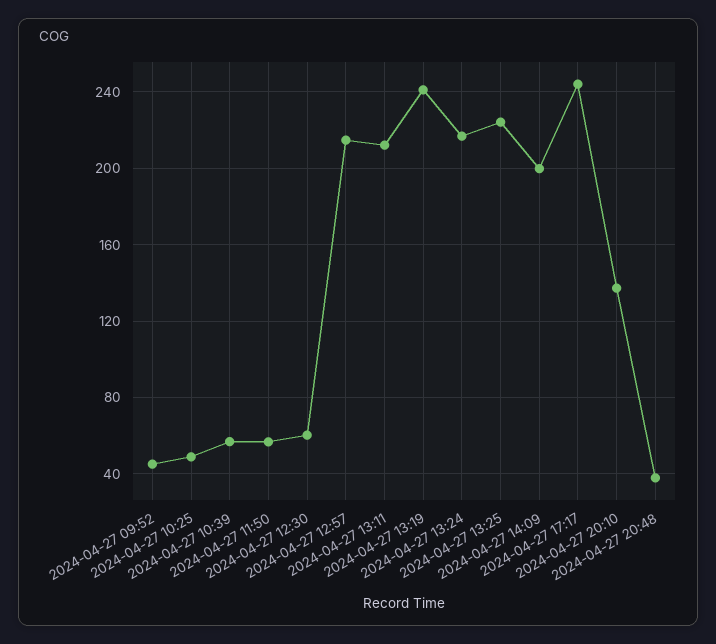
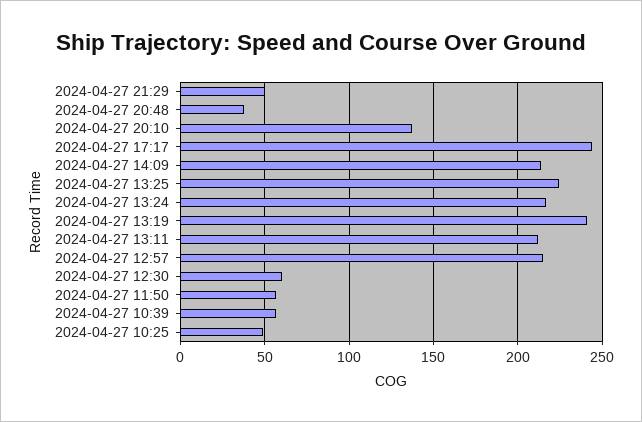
2024-04-27 09:52: 45 -> none
2024-04-27 14:09: 200 -> 215
2024-04-27 21:29: none -> 50

